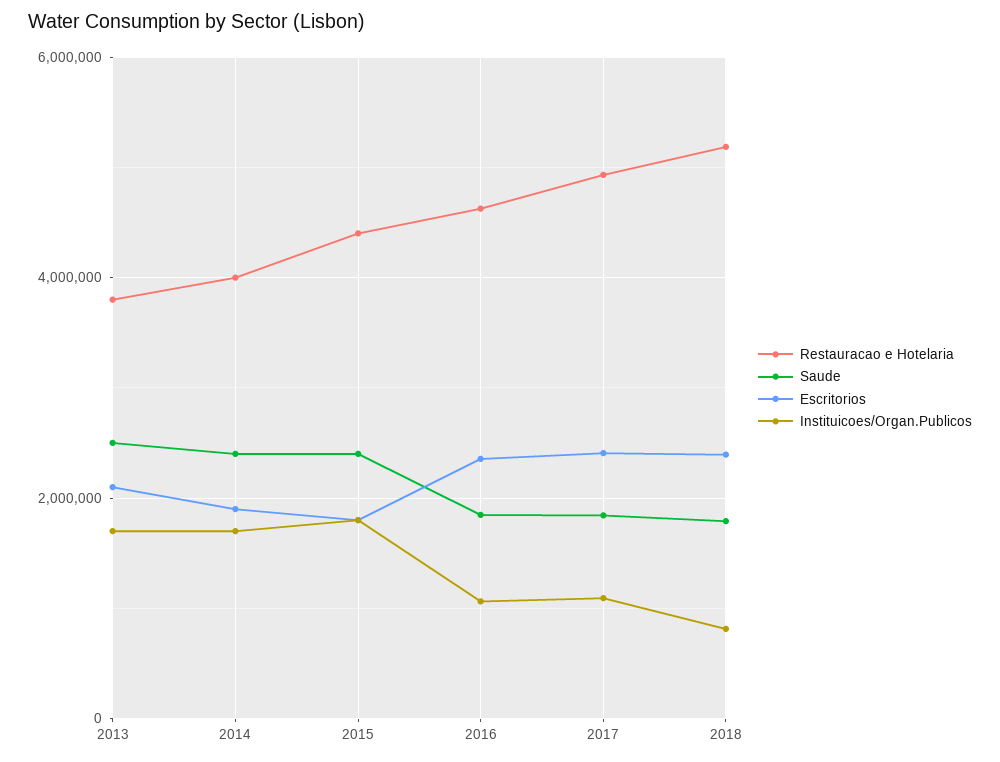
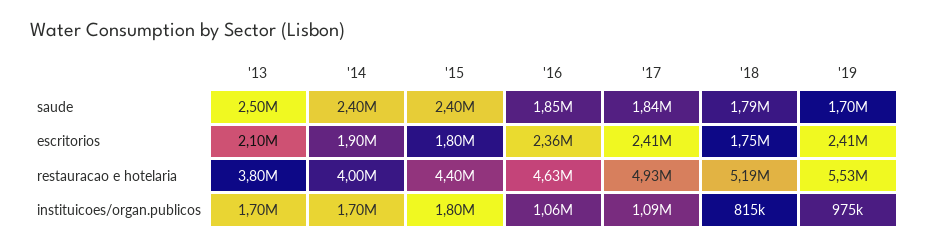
Escritorios, 2018: 2400000 -> 1750000
Saude, '19: none -> 1700000
Escritorios, '19: none -> 2410000
Restauracao e Hotelaria, '19: none -> 5530000
Instituicoes/Organ.Publicos, '19: none -> 975000

